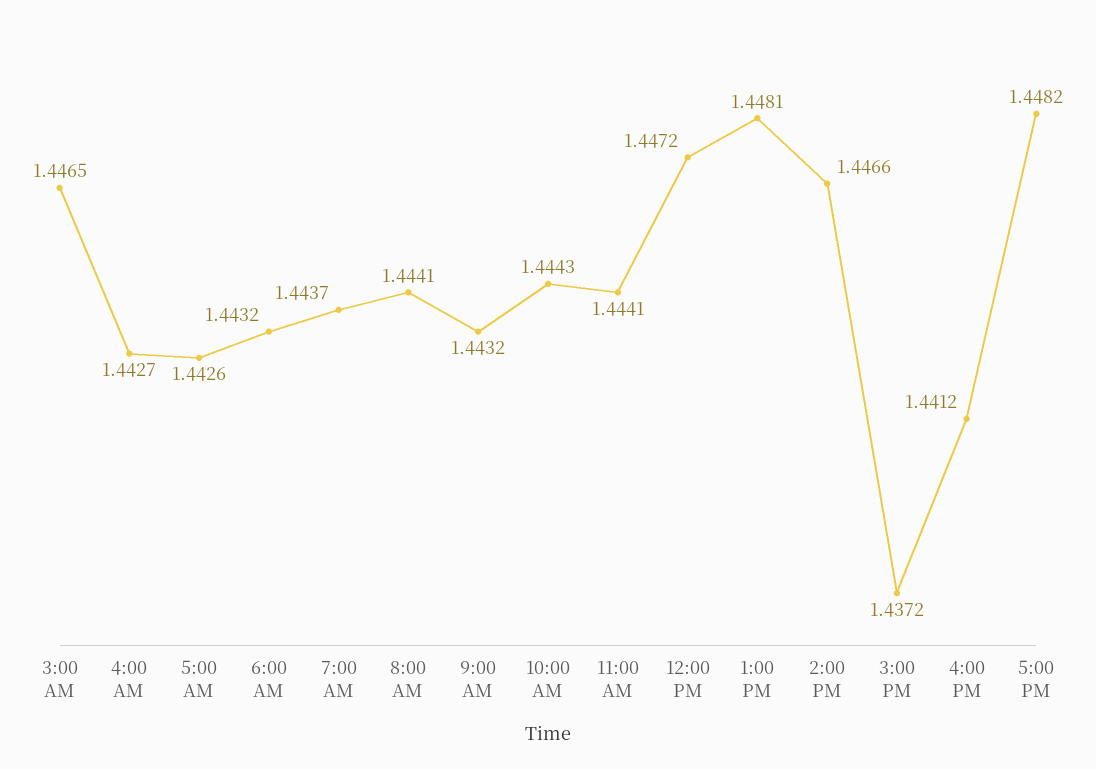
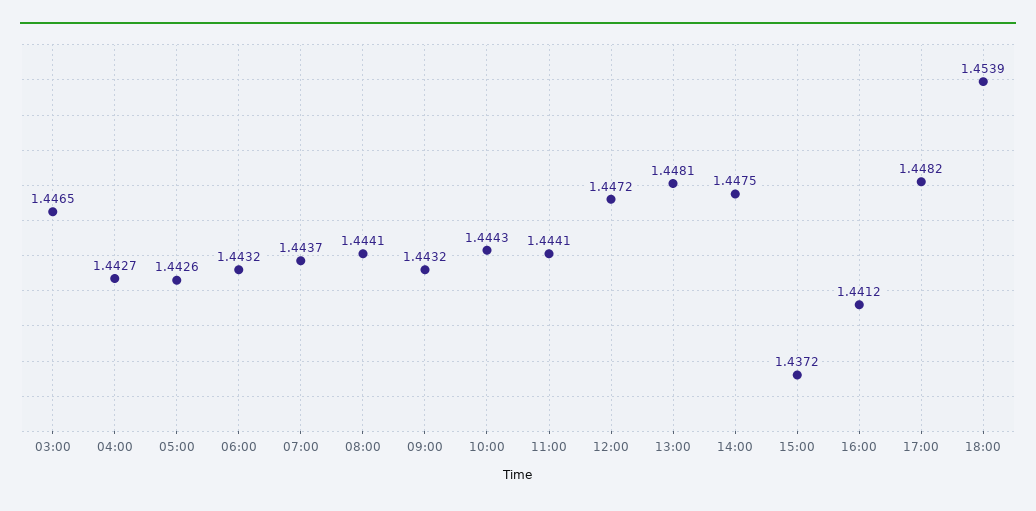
2:00 PM: 1.4466 -> 1.4475
18:00: none -> 1.4539

